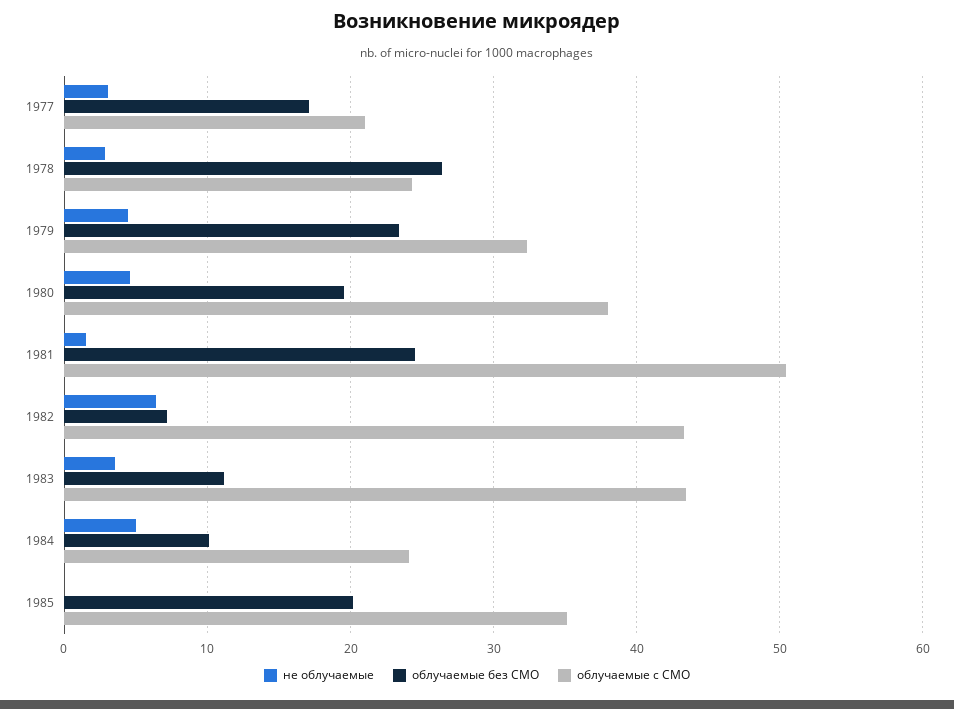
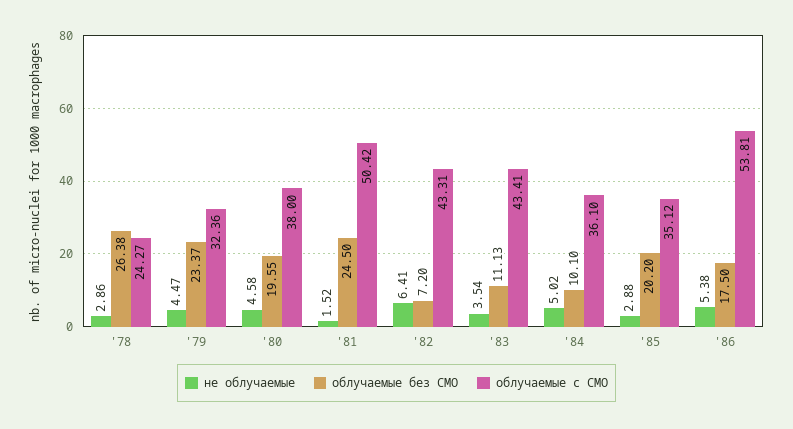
не облучаемые, 1977: 3 -> none
облучаемые без СМО, 1977: 17 -> none
облучаемые с СМО, 1977: 21 -> none
облучаемые с СМО, 1984: 24 -> 36.1
не облучаемые, 1985: 0 -> 2.88
не облучаемые, '86: none -> 5.38
облучаемые без СМО, '86: none -> 17.5
облучаемые с СМО, '86: none -> 53.81

